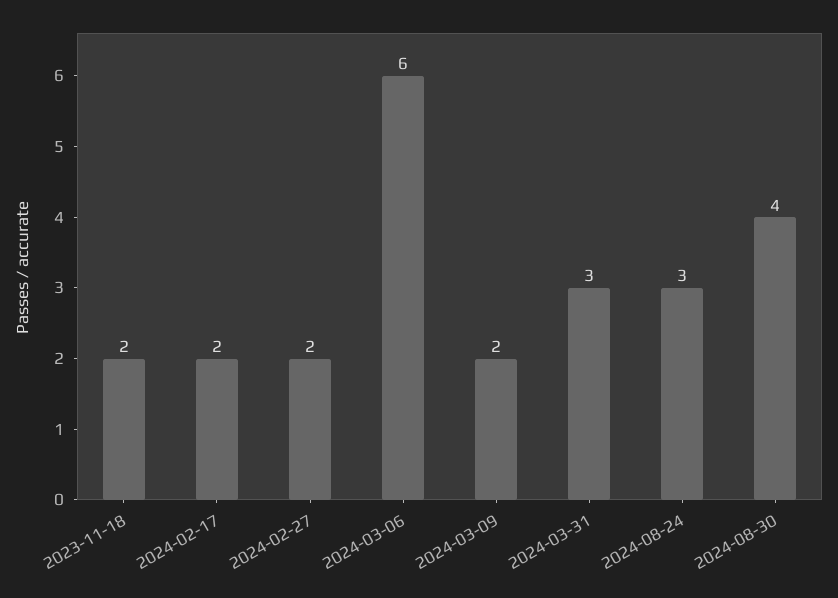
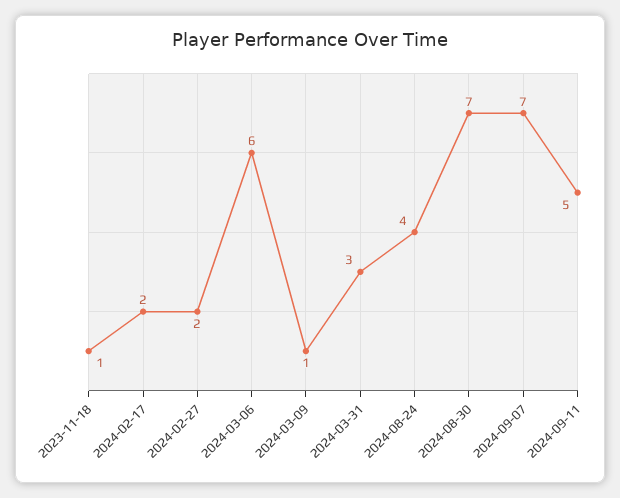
2023-11-18: 2 -> 1
2024-03-09: 2 -> 1
2024-08-24: 3 -> 4
2024-08-30: 4 -> 7
2024-09-07: none -> 7
2024-09-11: none -> 5

